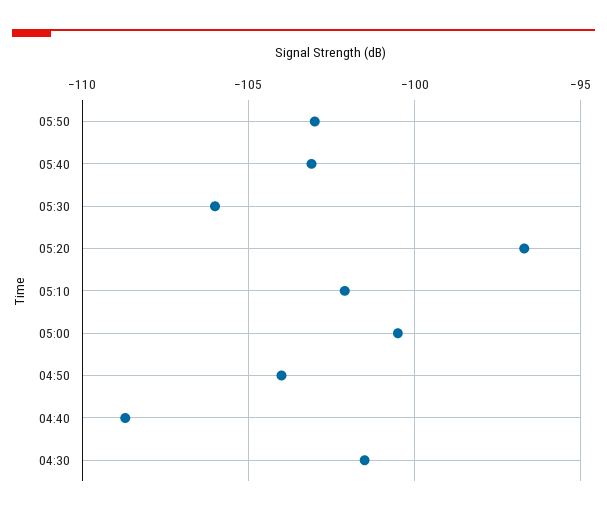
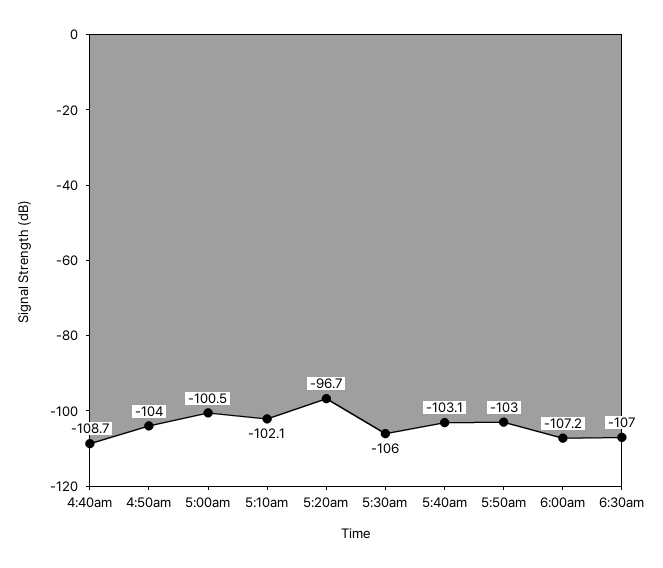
04:30: -101.5 -> none
6:00am: none -> -107.2
6:30am: none -> -107

